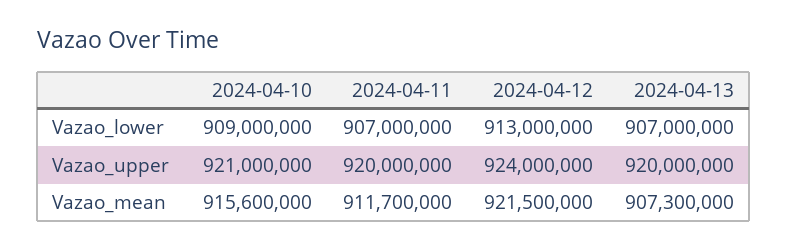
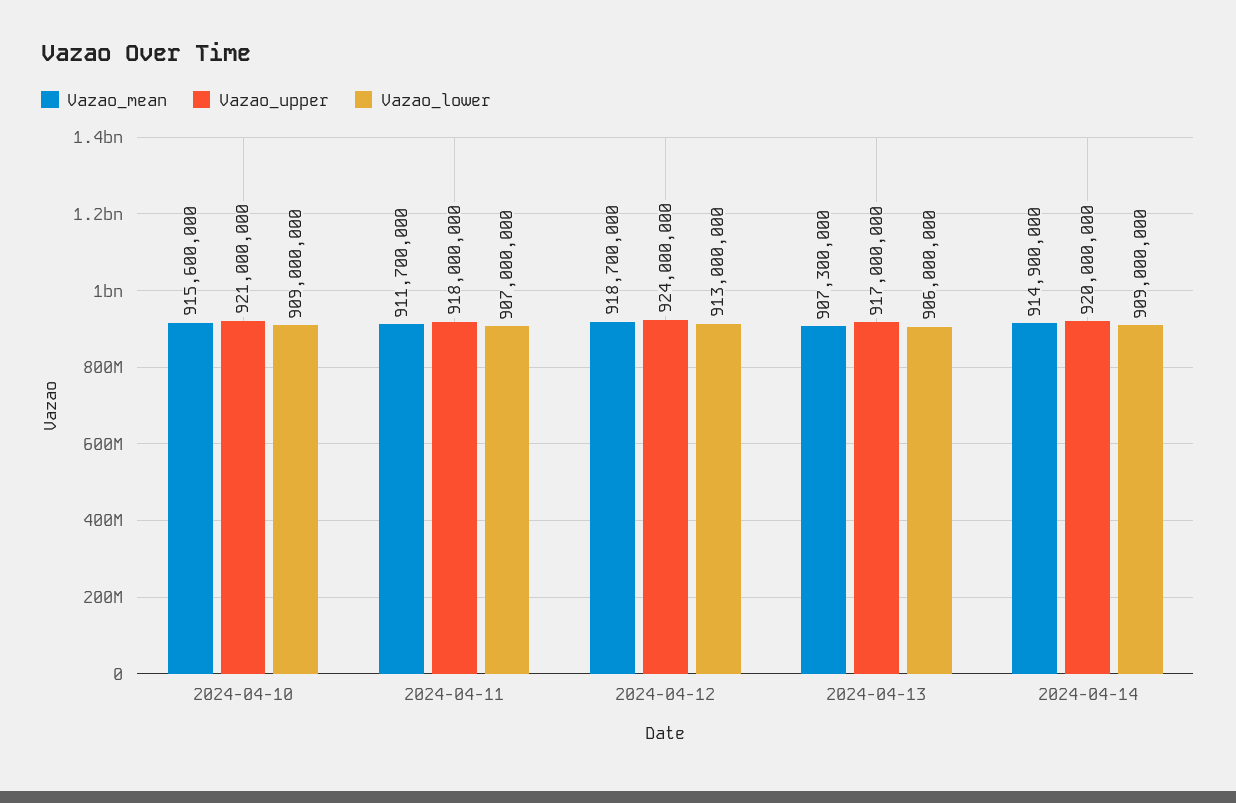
Vazao_lower, 2024-04-13: 907000000 -> 906000000
Vazao_upper, 2024-04-11: 920000000 -> 918000000
Vazao_upper, 2024-04-13: 920000000 -> 917000000
Vazao_mean, 2024-04-12: 921500000 -> 918700000
Vazao_mean, 2024-04-14: none -> 914900000
Vazao_upper, 2024-04-14: none -> 920000000
Vazao_lower, 2024-04-14: none -> 909000000

